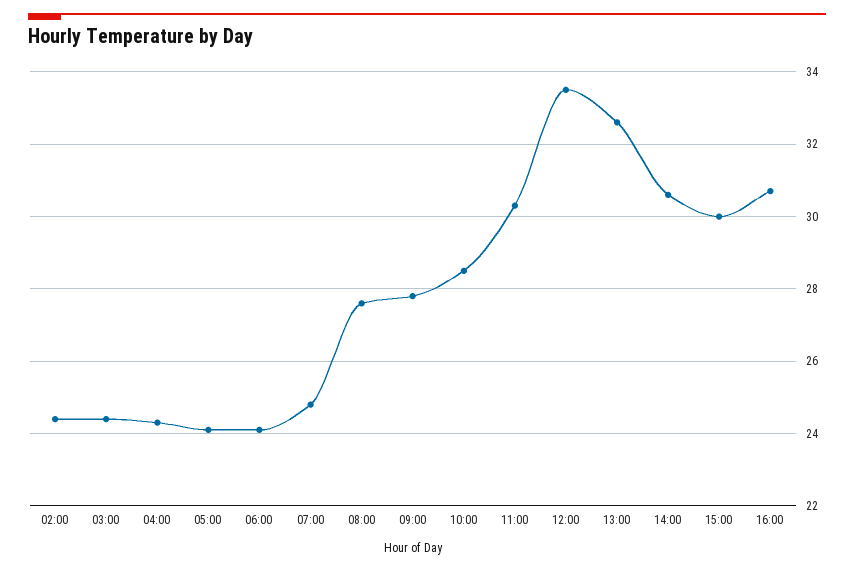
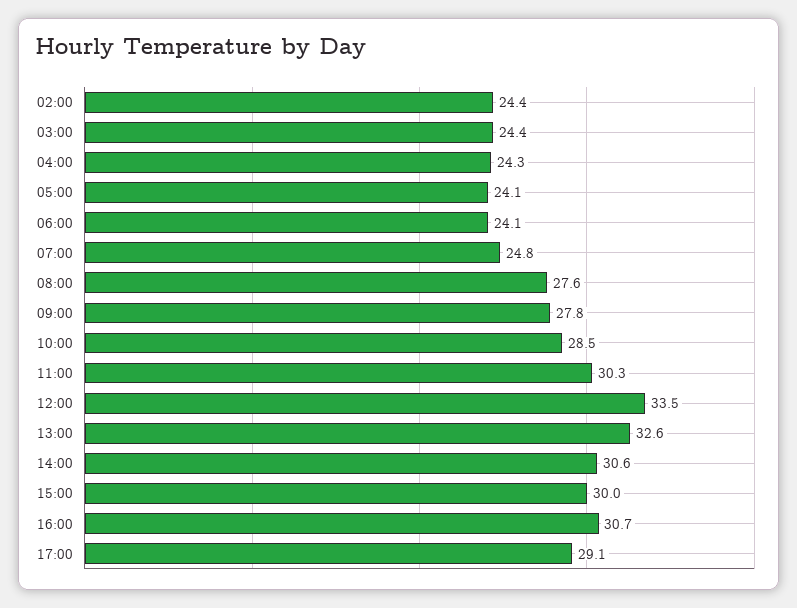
17:00: none -> 29.1

